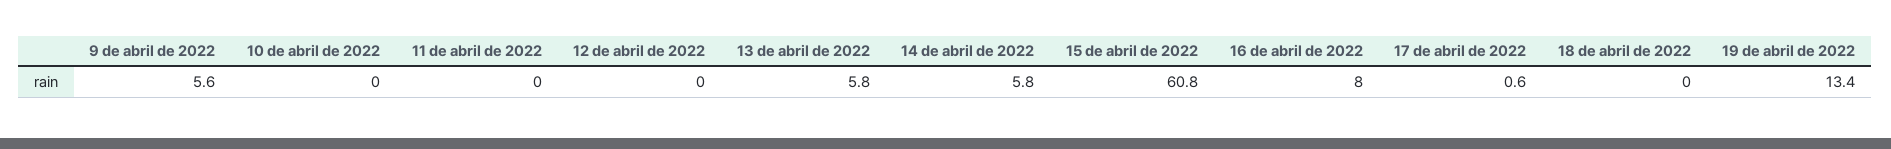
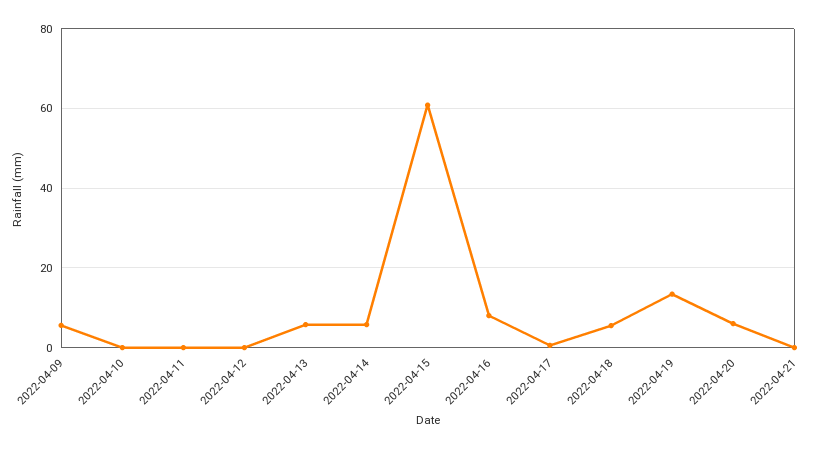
18 de abril de 2022: 0 -> 6
2022-04-20: none -> 6
2022-04-21: none -> 0

